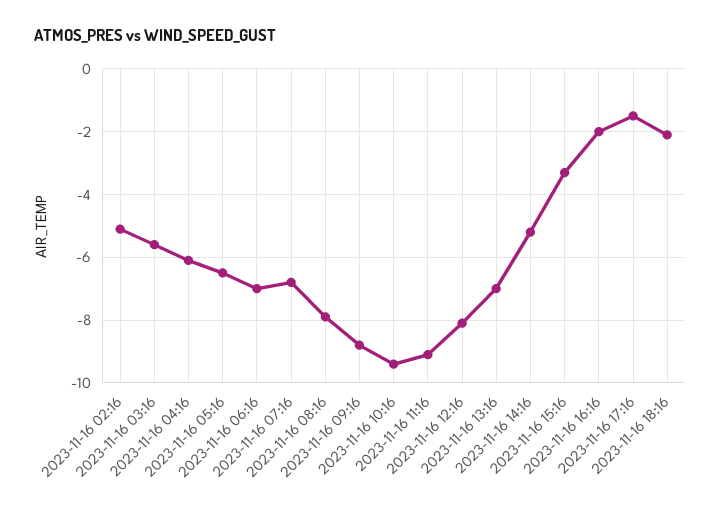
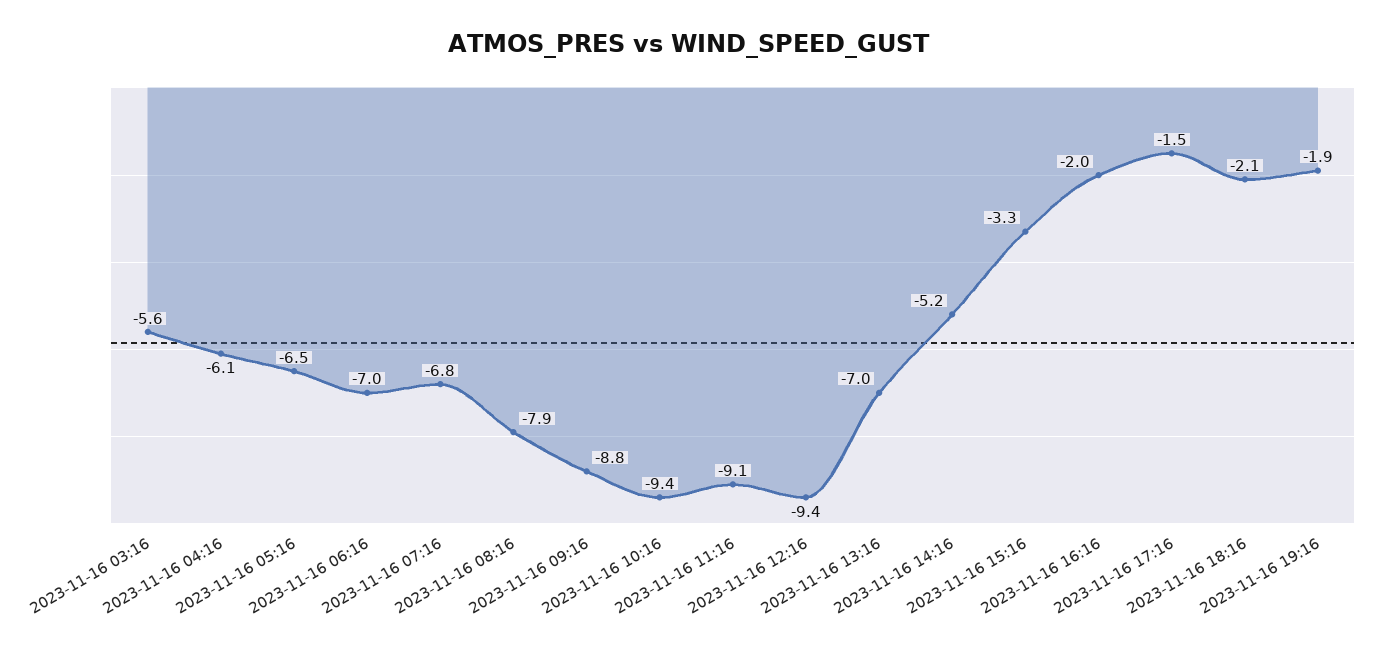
2023-11-16 02:16: -5 -> none
2023-11-16 12:16: -8 -> -9.4
2023-11-16 19:16: none -> -1.9

